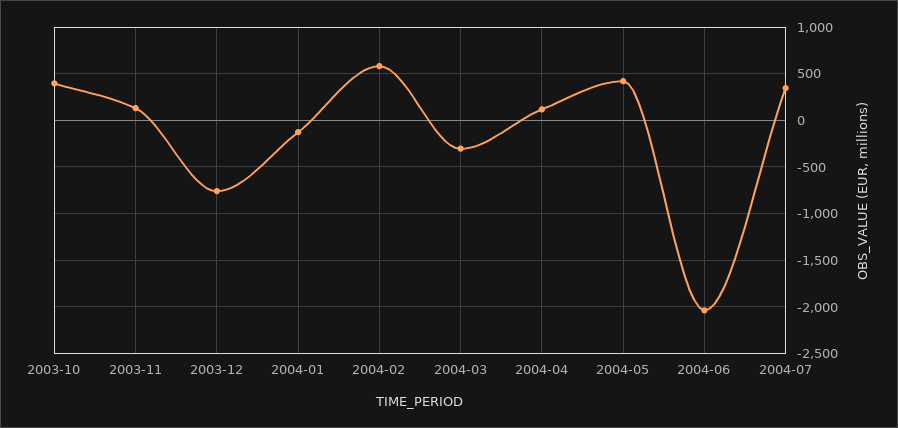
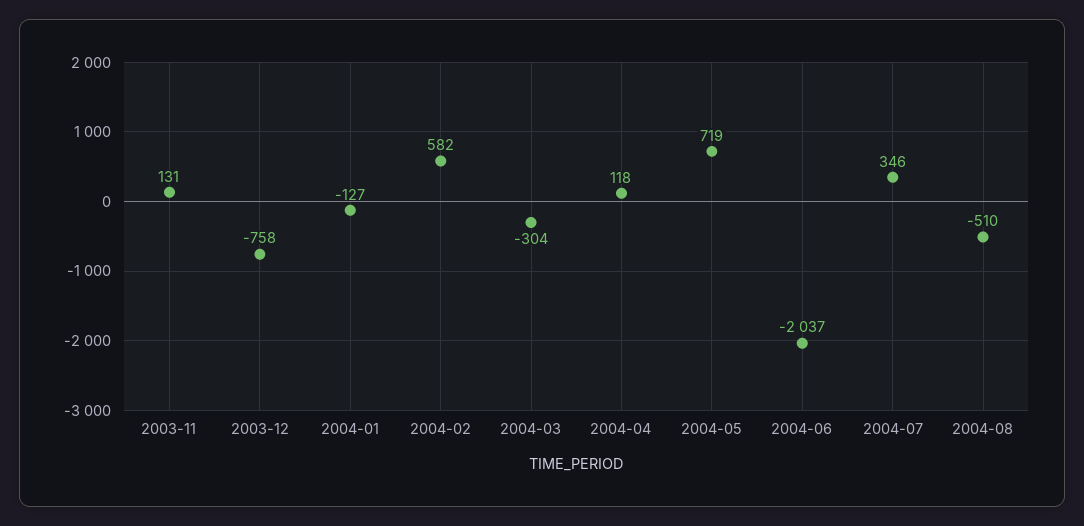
2003-10: 400 -> none
2004-05: 400 -> 719
2004-08: none -> -510

